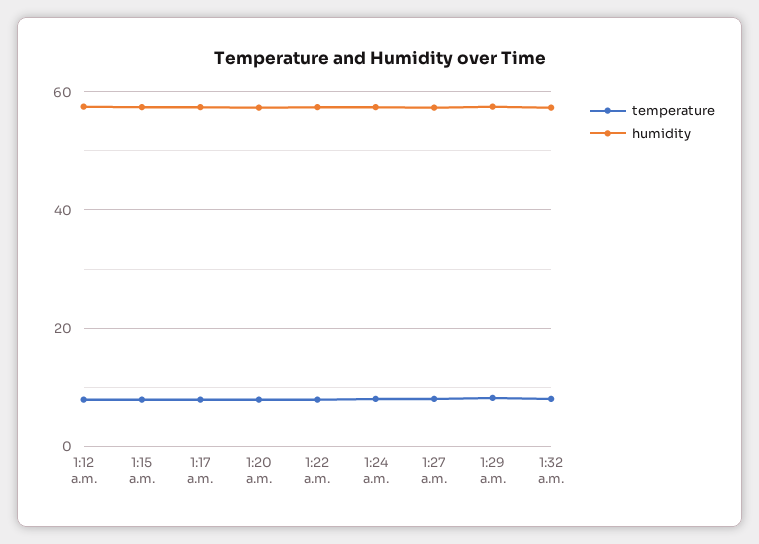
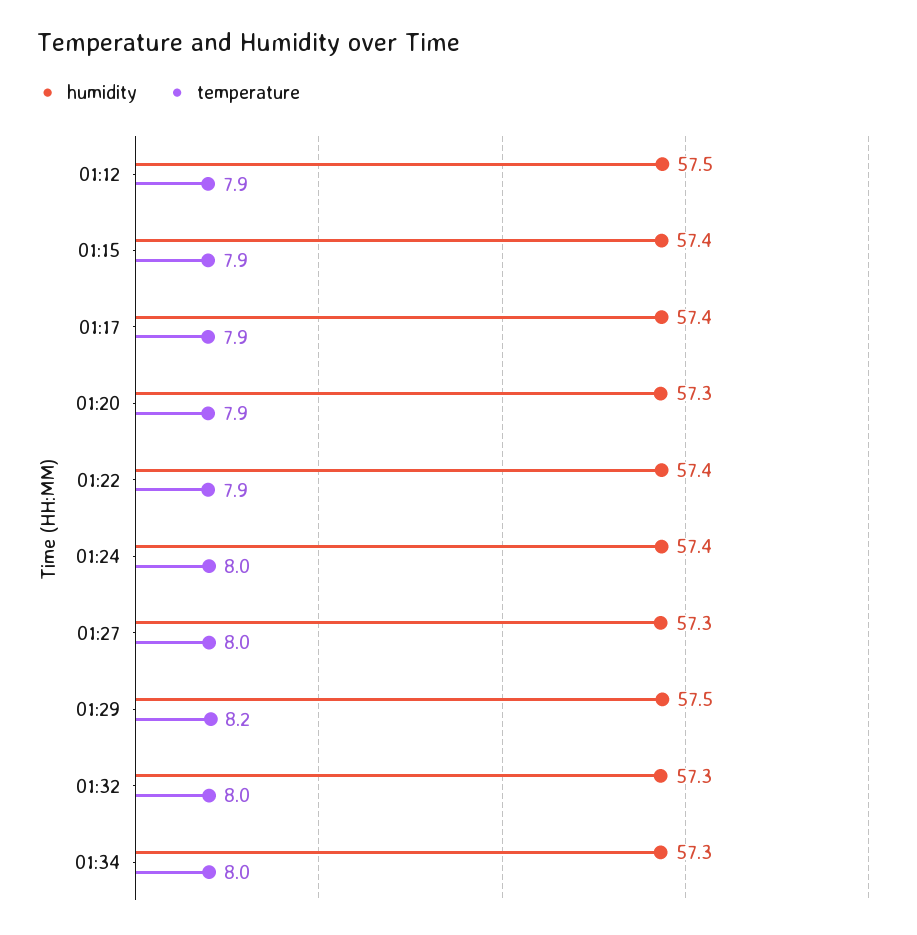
humidity, 01:34: none -> 57.3
temperature, 01:34: none -> 8

